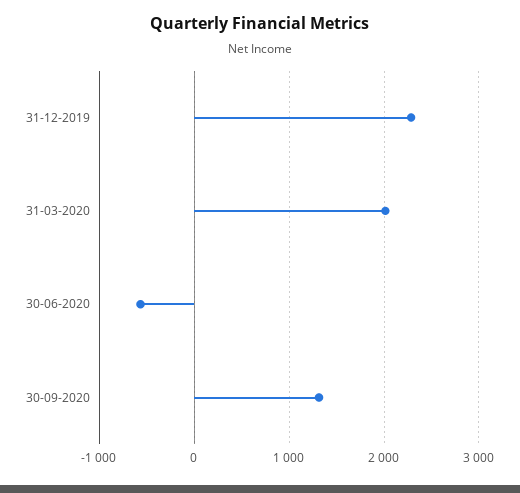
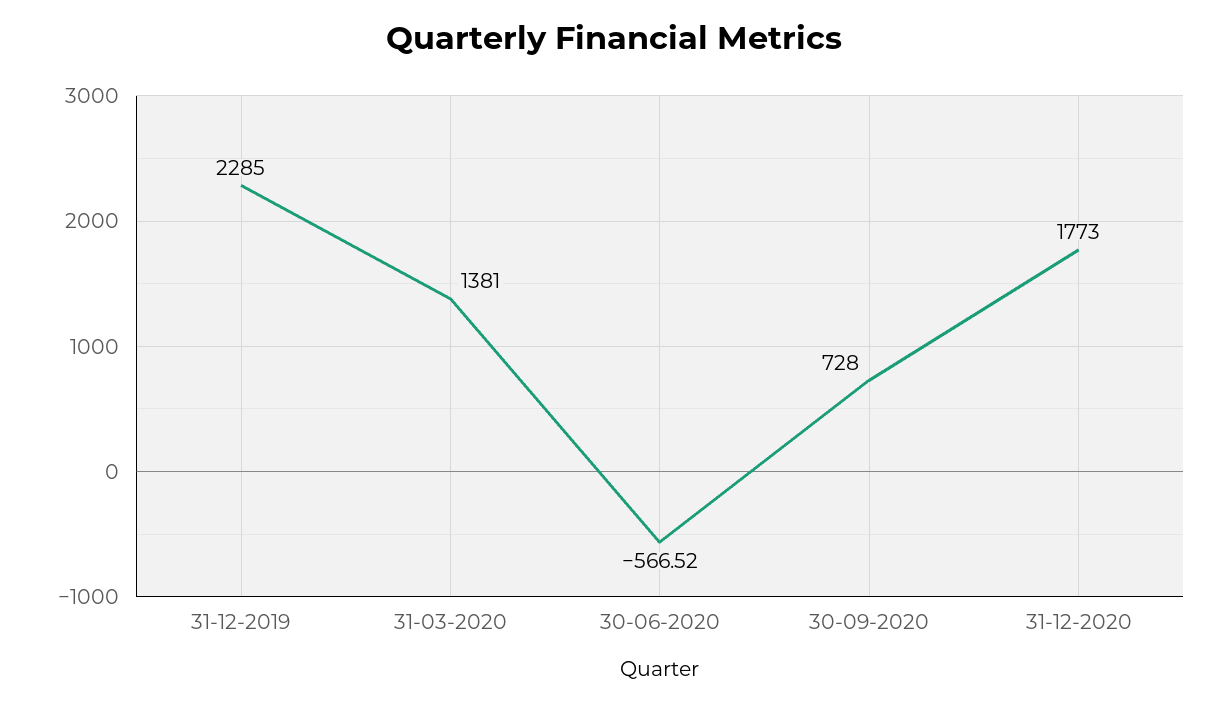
31-03-2020: 2000 -> 1381
30-09-2020: 1300 -> 728
31-12-2020: none -> 1773

